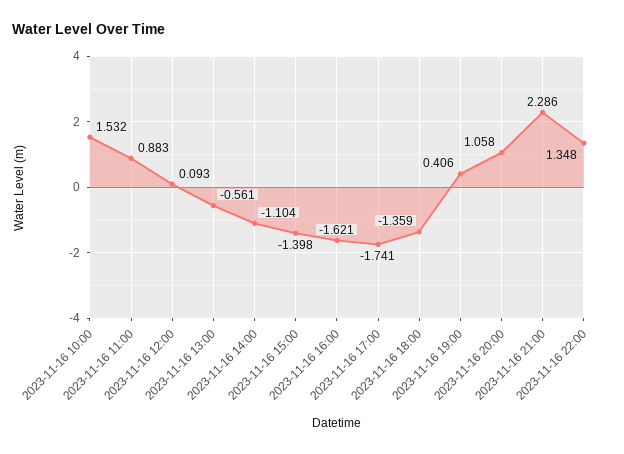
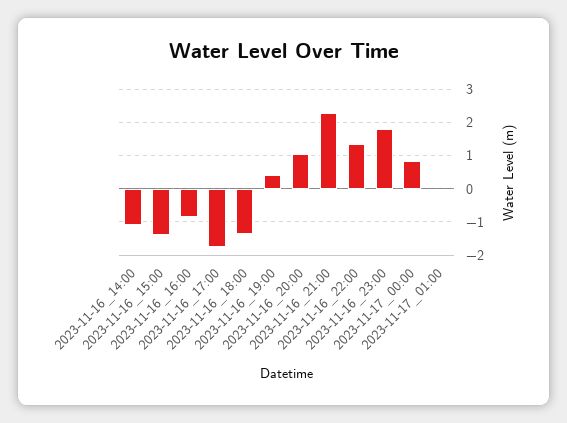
2023-11-16 10:00: 1.532 -> none
2023-11-16 11:00: 0.883 -> none
2023-11-16 12:00: 0.093 -> none
2023-11-16 13:00: -0.561 -> none
2023-11-16 16:00: -1.621 -> -0.8
2023-11-16_23:00: none -> 1.8
2023-11-17_00:00: none -> 0.8
2023-11-17_01:00: none -> 0

